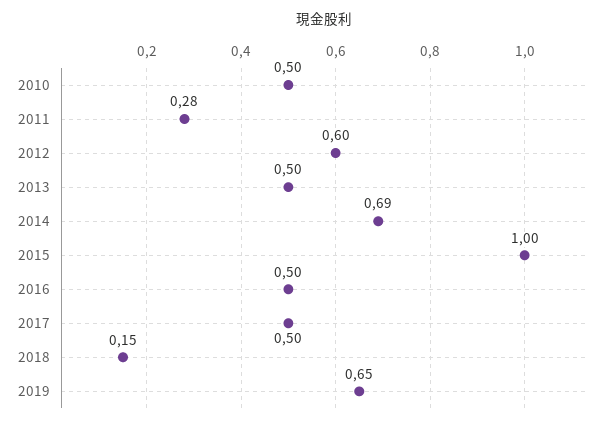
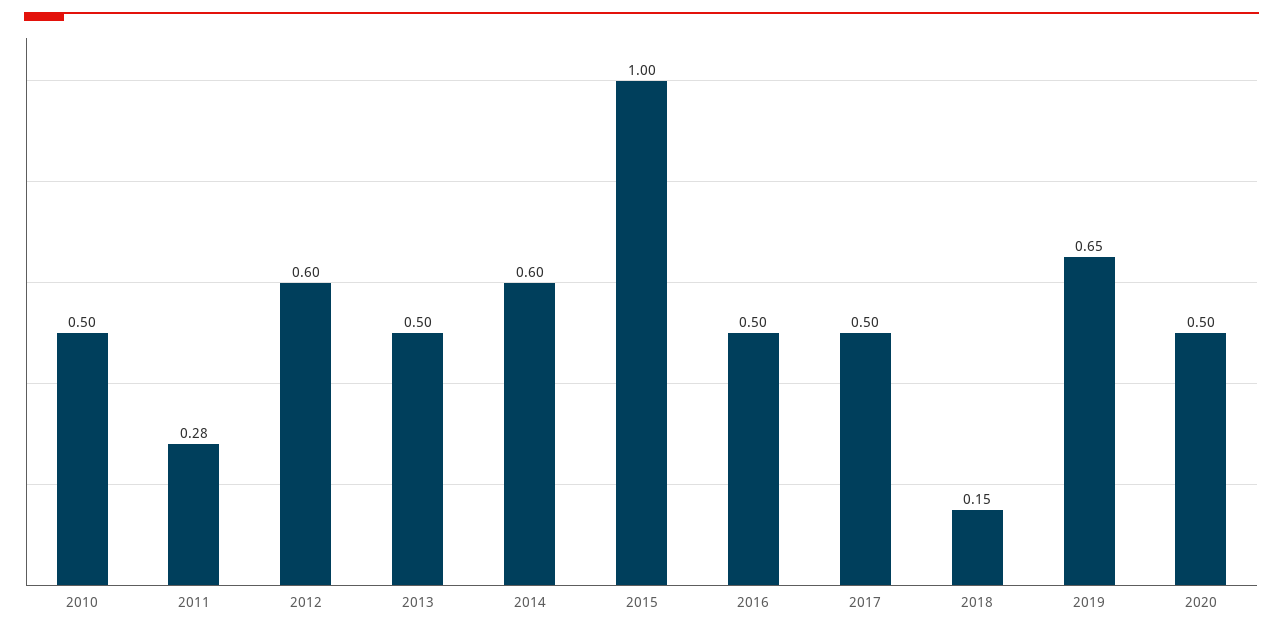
2014: 0.69 -> 0.6
2020: none -> 0.5

